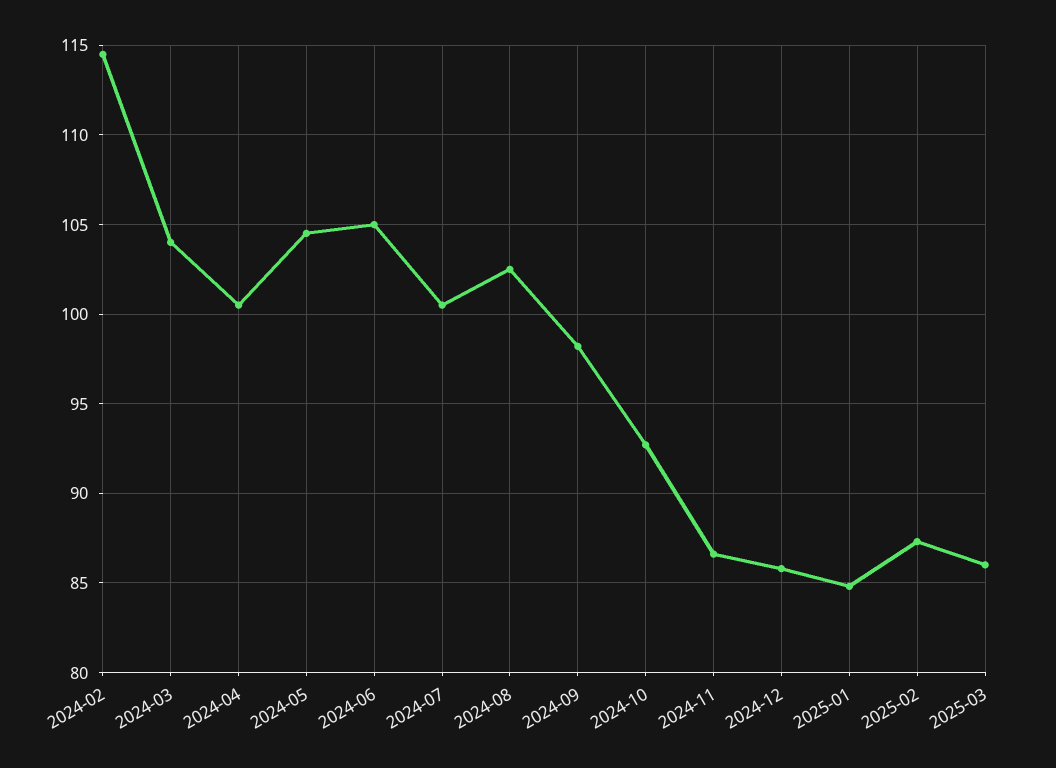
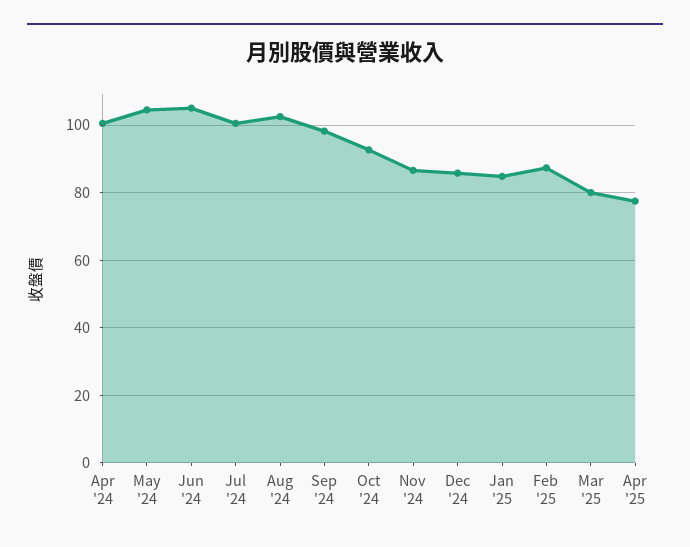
2024-02: 114.5 -> none
2024-03: 104 -> none
2025-03: 86 -> 80
Apr '25: none -> 78

